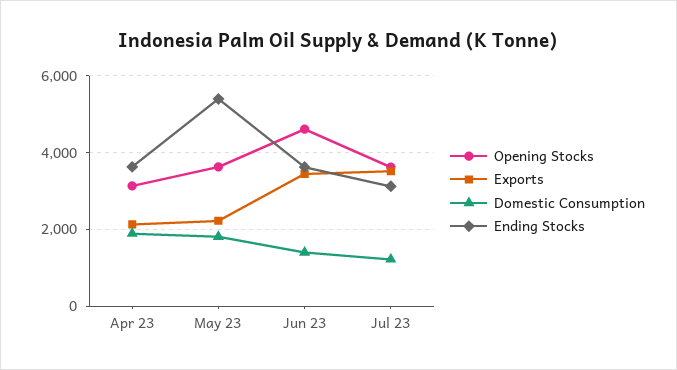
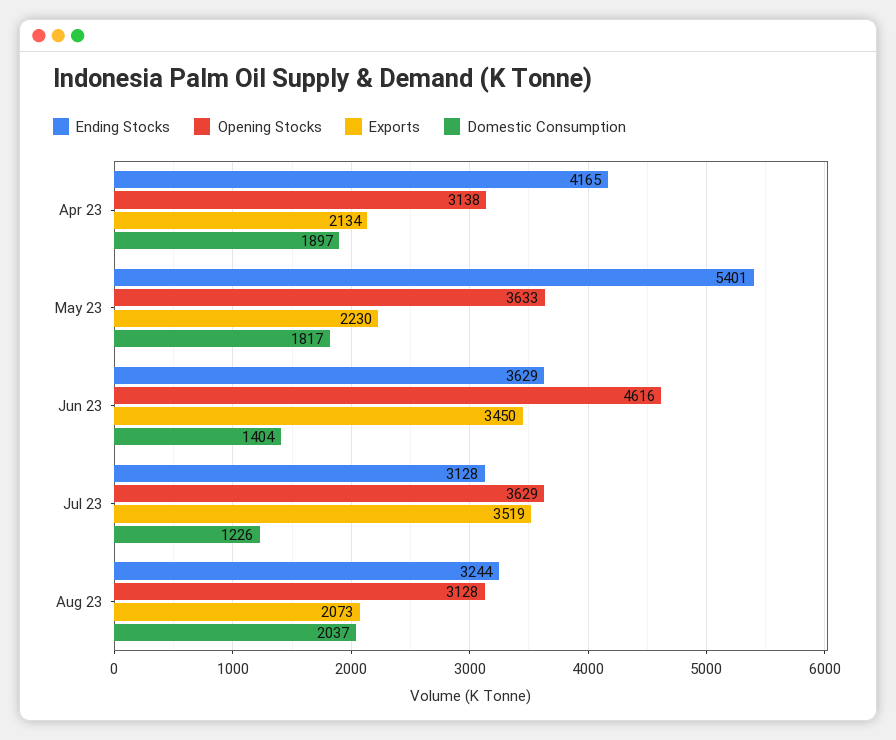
Ending Stocks, Apr 23: 3600 -> 4165
Ending Stocks, Aug 23: none -> 3244
Opening Stocks, Aug 23: none -> 3128
Exports, Aug 23: none -> 2073
Domestic Consumption, Aug 23: none -> 2037

